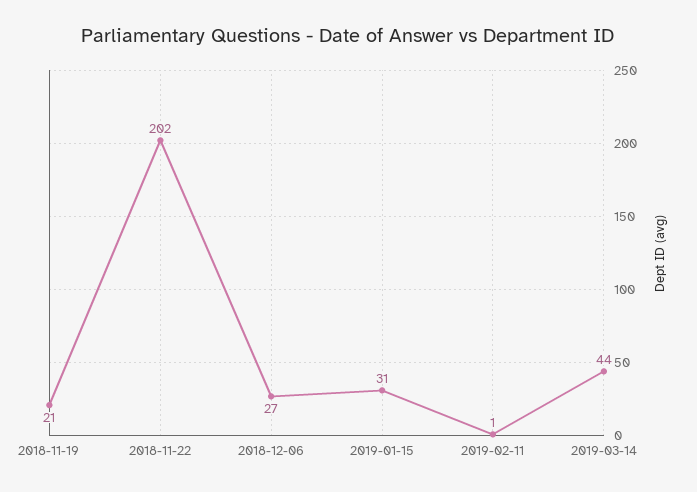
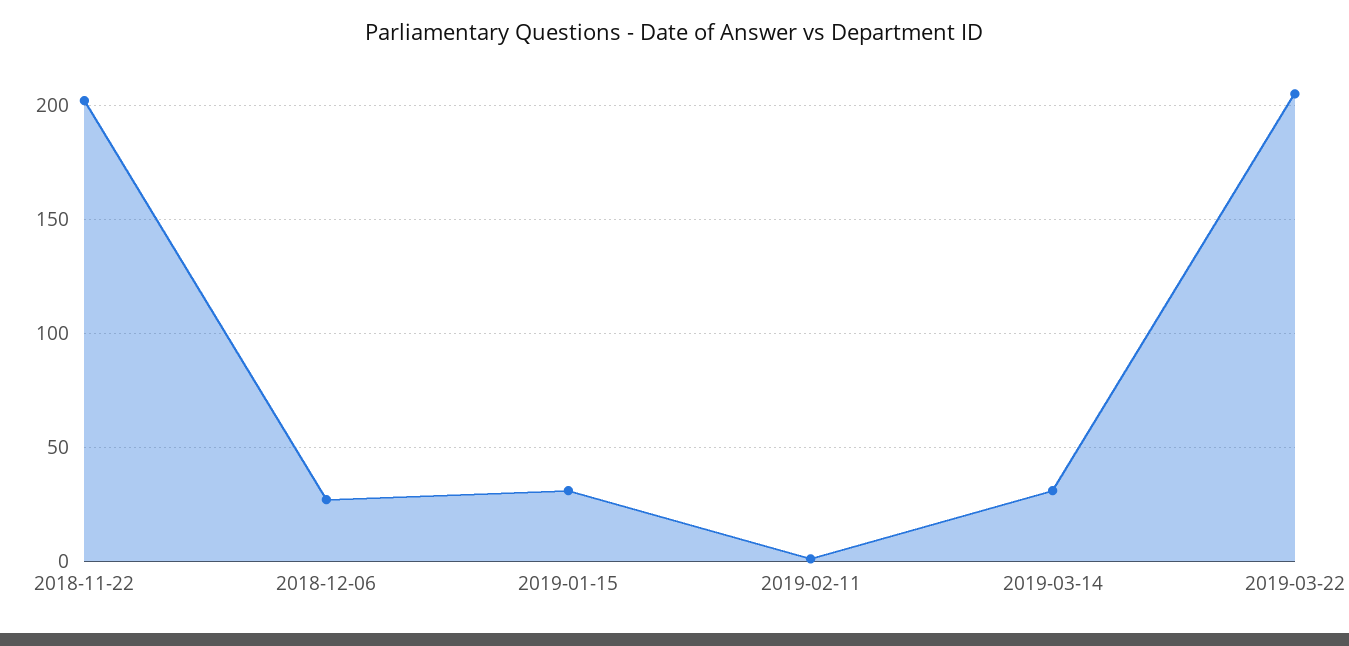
2018-11-19: 21 -> none
2019-03-14: 44 -> 30
2019-03-22: none -> 205

